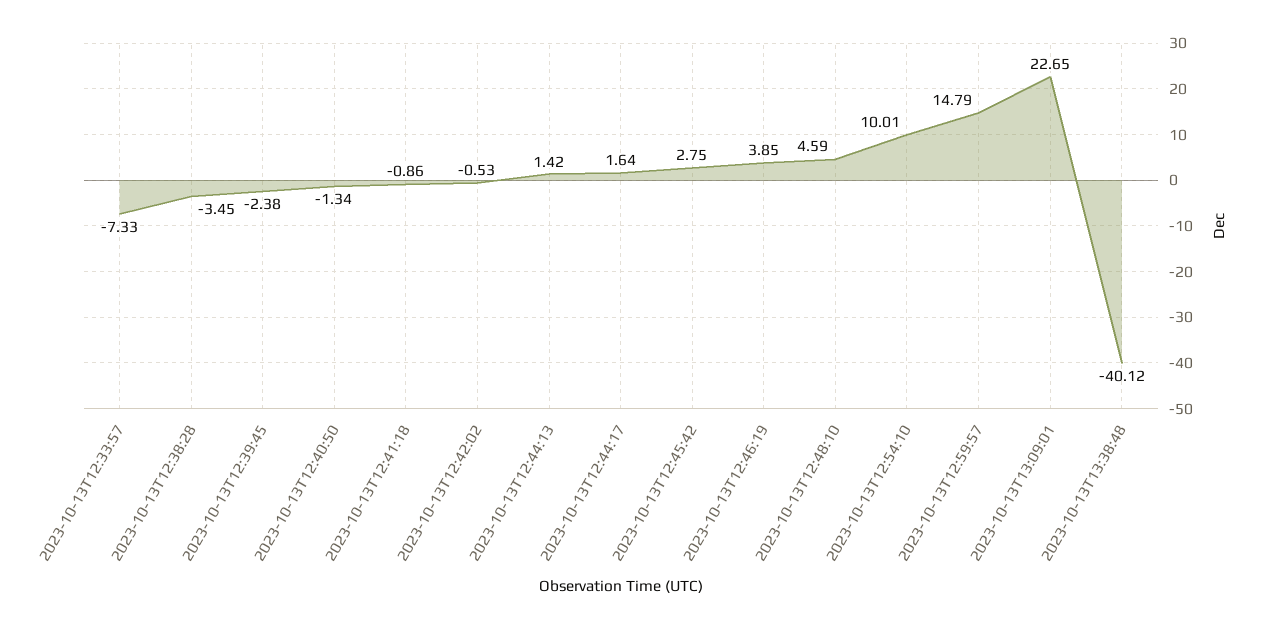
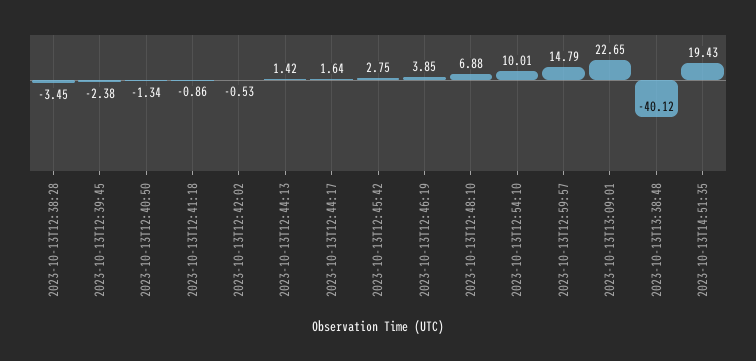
2023-10-13T12:33:57: -7.33 -> none
2023-10-13T12:48:10: 4.59 -> 6.88
2023-10-13T14:51:35: none -> 19.43

